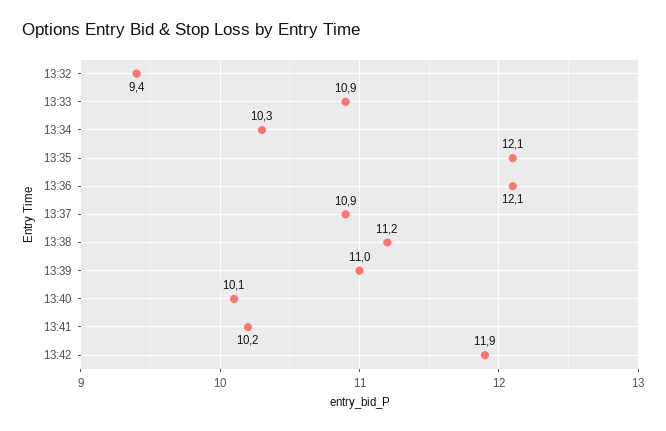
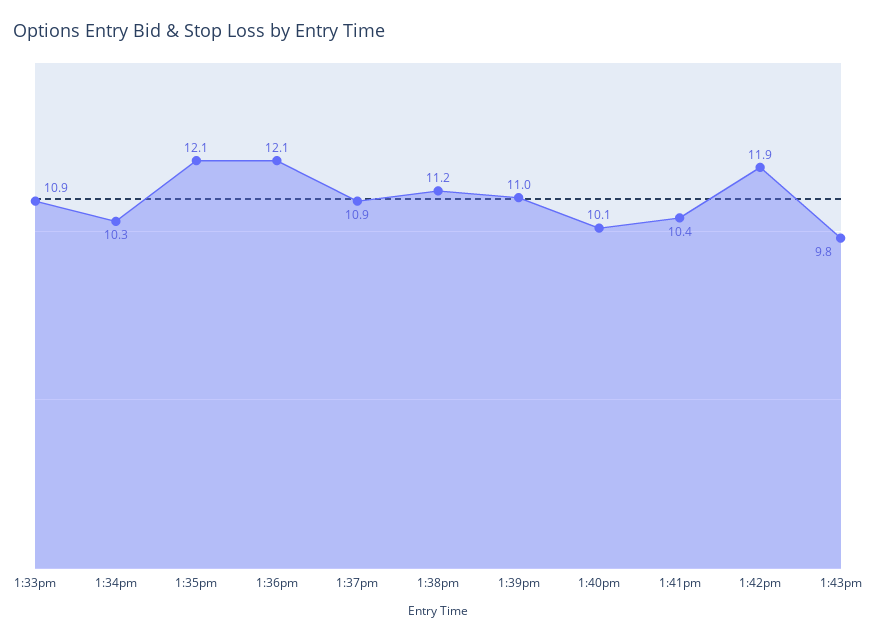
13:32: 9.4 -> none
13:41: 10.2 -> 10.4
1:43pm: none -> 9.8

